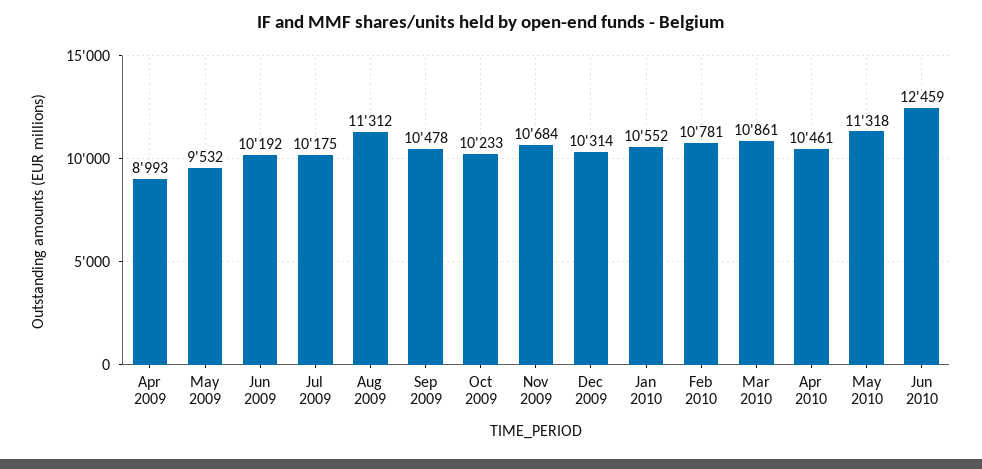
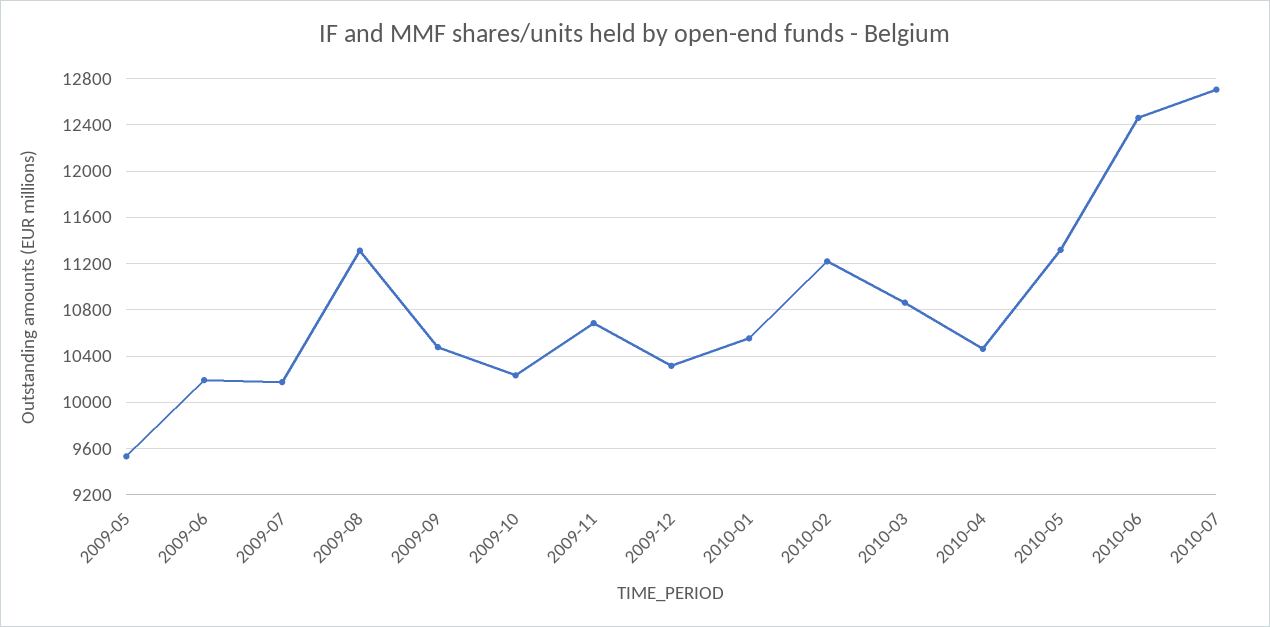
Apr 2009: 8993 -> none
Feb 2010: 10781 -> 11200
2010-07: none -> 12700

